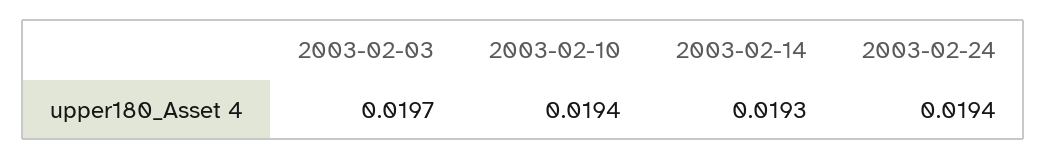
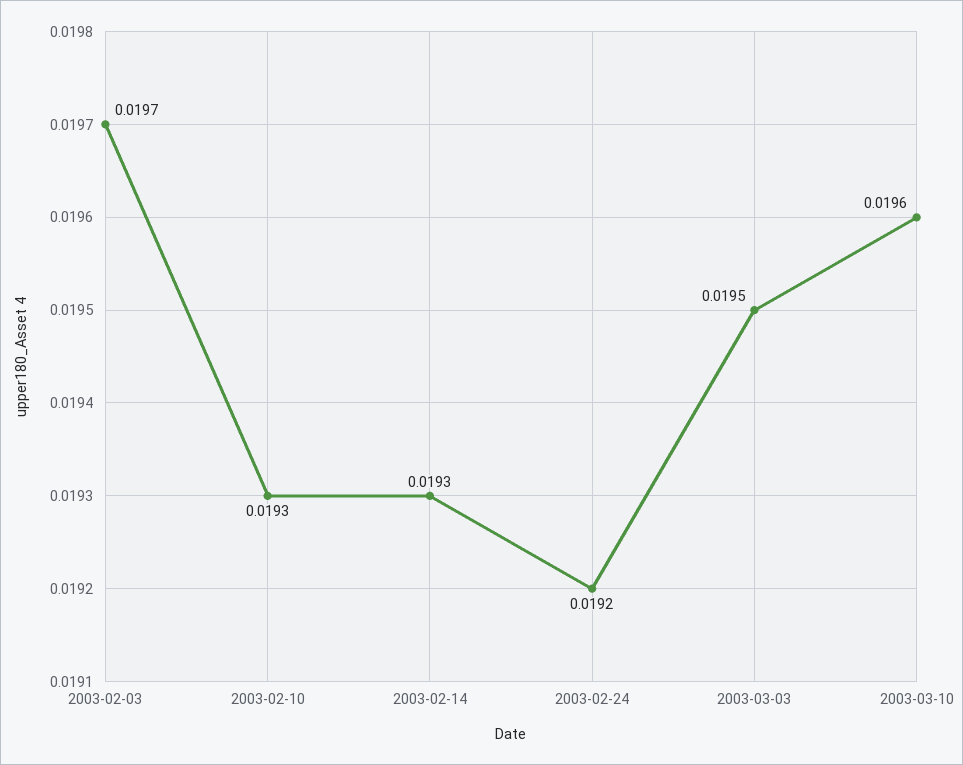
2003-02-10: 0.0194 -> 0.0193
2003-02-24: 0.0194 -> 0.0192
2003-03-03: none -> 0.0195
2003-03-10: none -> 0.0196

